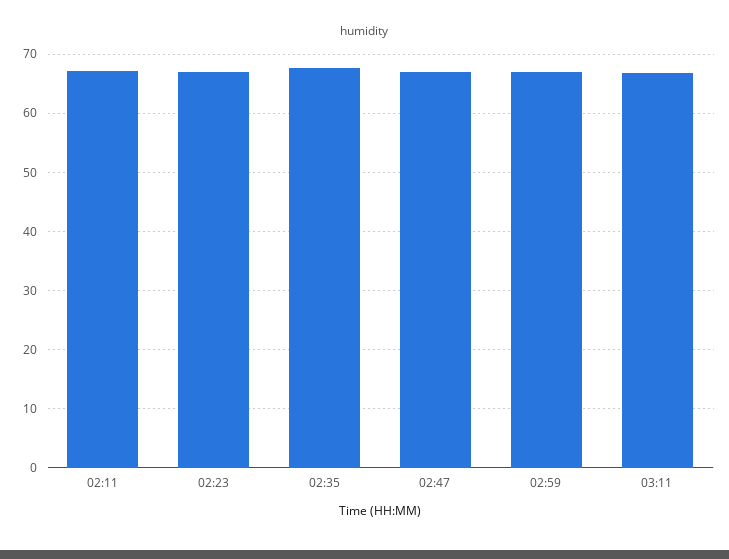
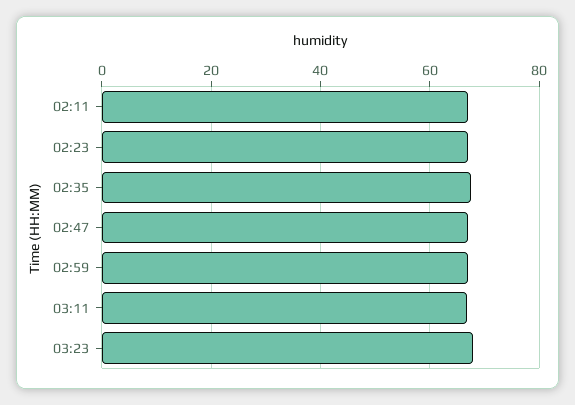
03:23: none -> 68

